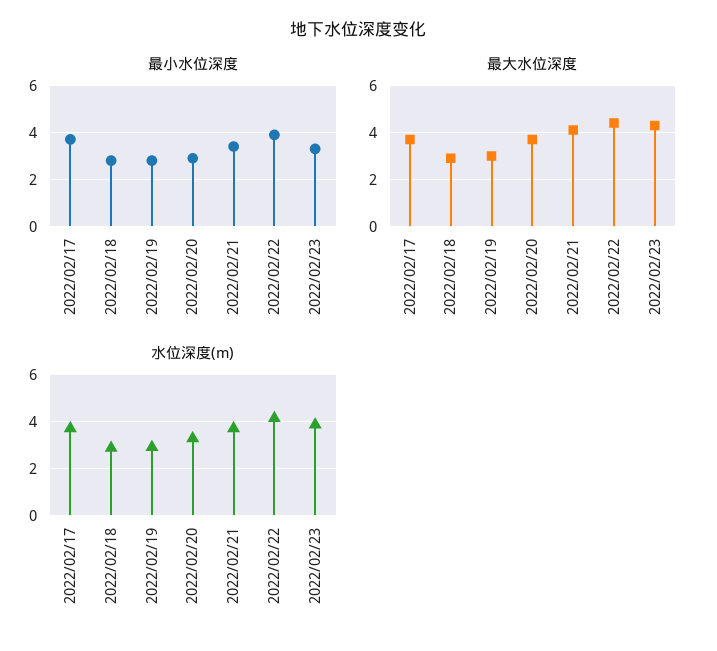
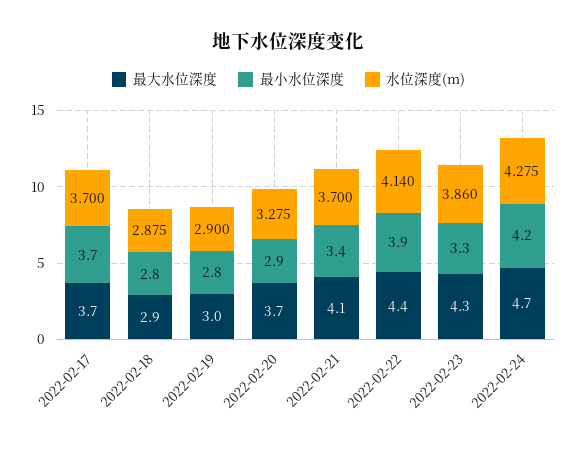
最大水位深度, 2022-02-24: none -> 4.7
最小水位深度, 2022-02-24: none -> 4.2
水位深度(m), 2022-02-24: none -> 4.275

